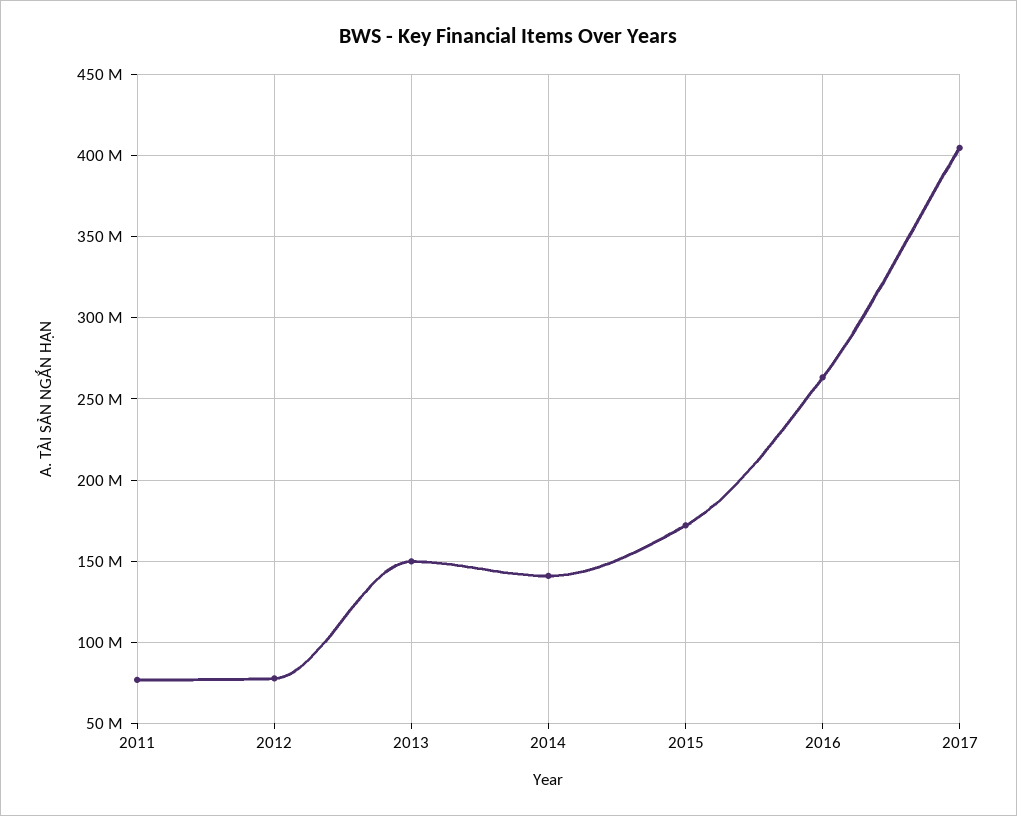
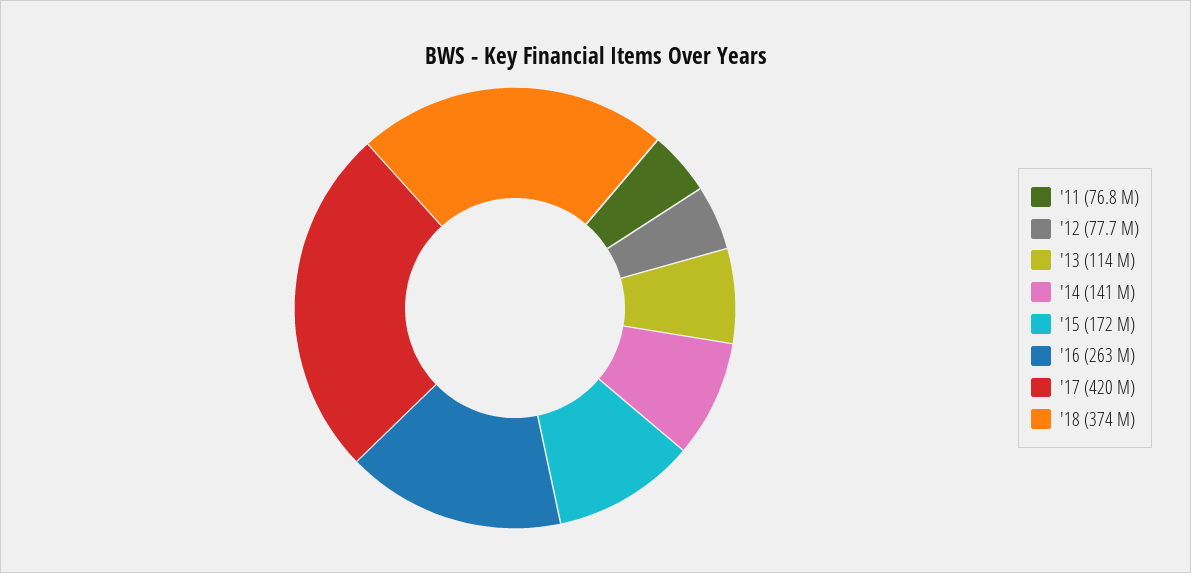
2013: 150000000 -> 114000000
2017: 405000000 -> 420000000
'18: none -> 374000000

